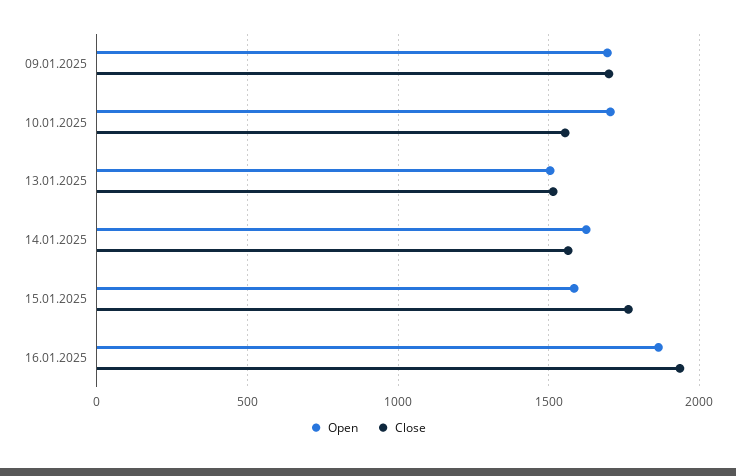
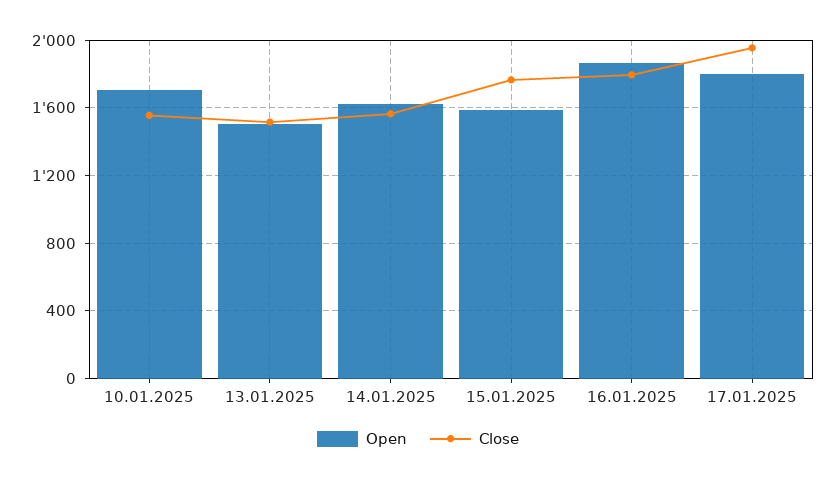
Open, 09.01.2025: 1700 -> none
Close, 09.01.2025: 1700 -> none
Close, 16.01.2025: 1950 -> 1800
Open, 17.01.2025: none -> 1800
Close, 17.01.2025: none -> 1950

